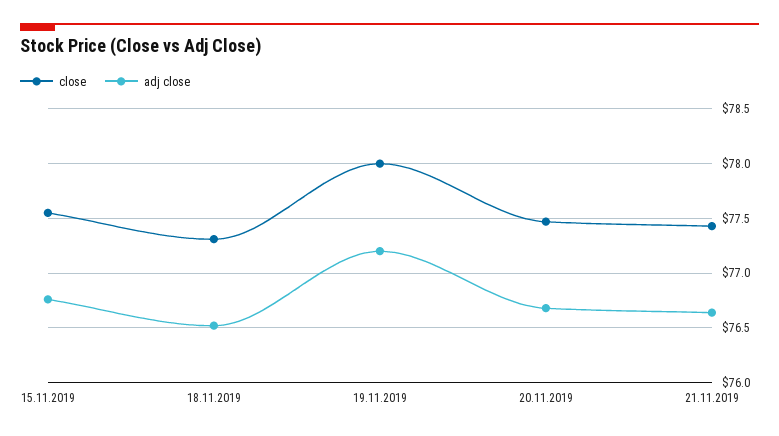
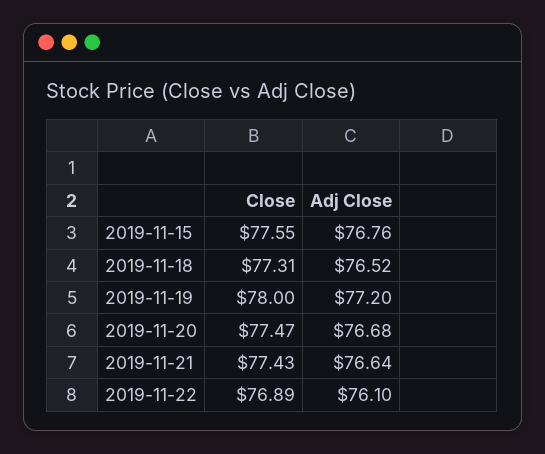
close, 2019-11-22: none -> 76.89
adj close, 2019-11-22: none -> 76.1

